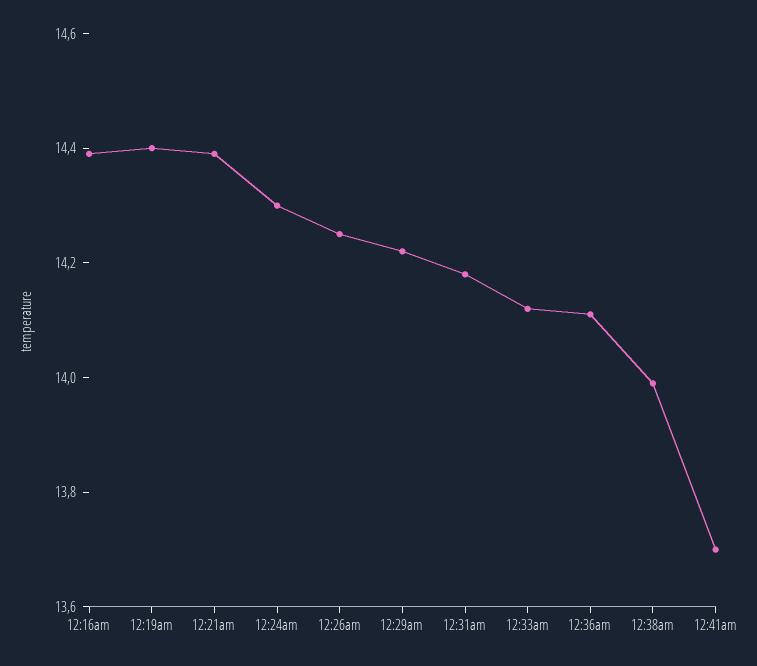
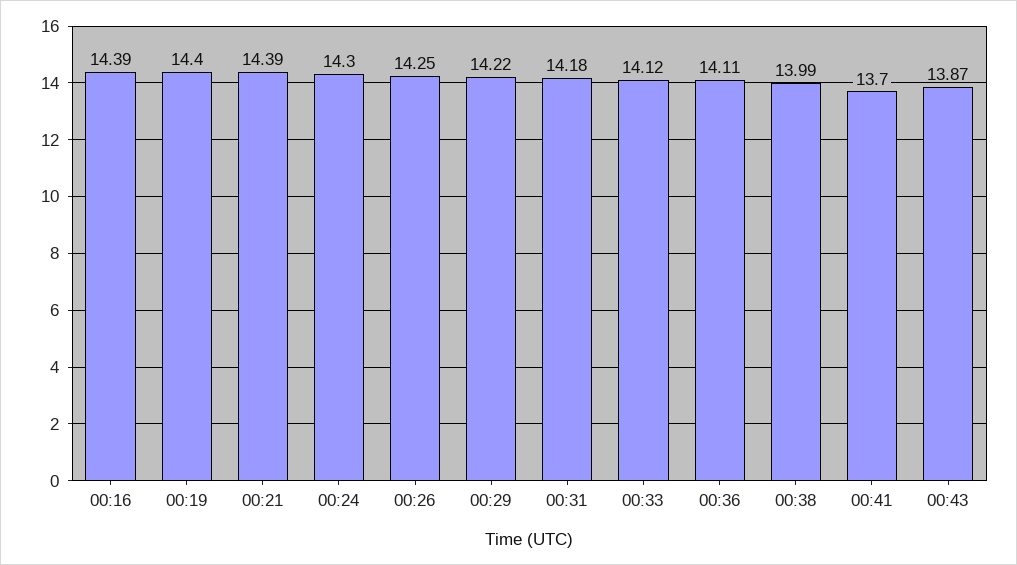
00:43: none -> 13.87

